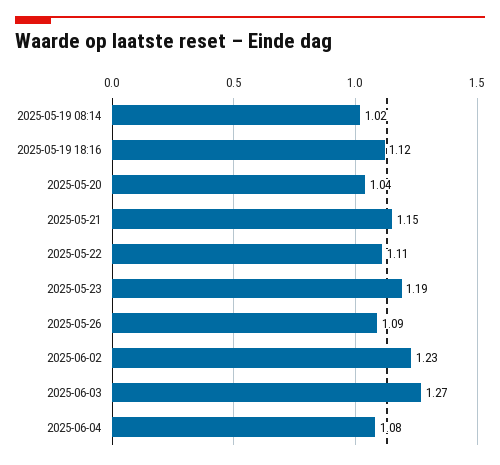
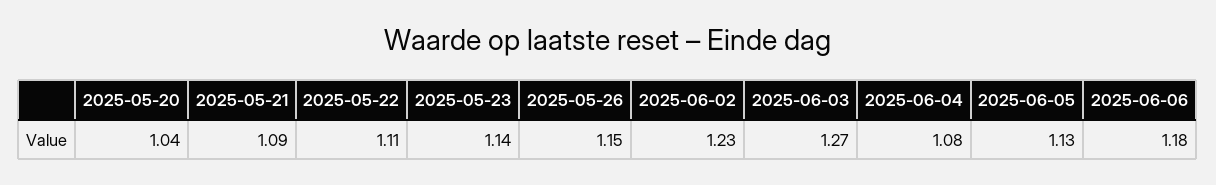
2025-05-19 08:14: 1.02 -> none
2025-05-19 18:16: 1.12 -> none
2025-05-21: 1.15 -> 1.09
2025-05-23: 1.19 -> 1.14
2025-05-26: 1.09 -> 1.15
2025-06-05: none -> 1.13
2025-06-06: none -> 1.18

